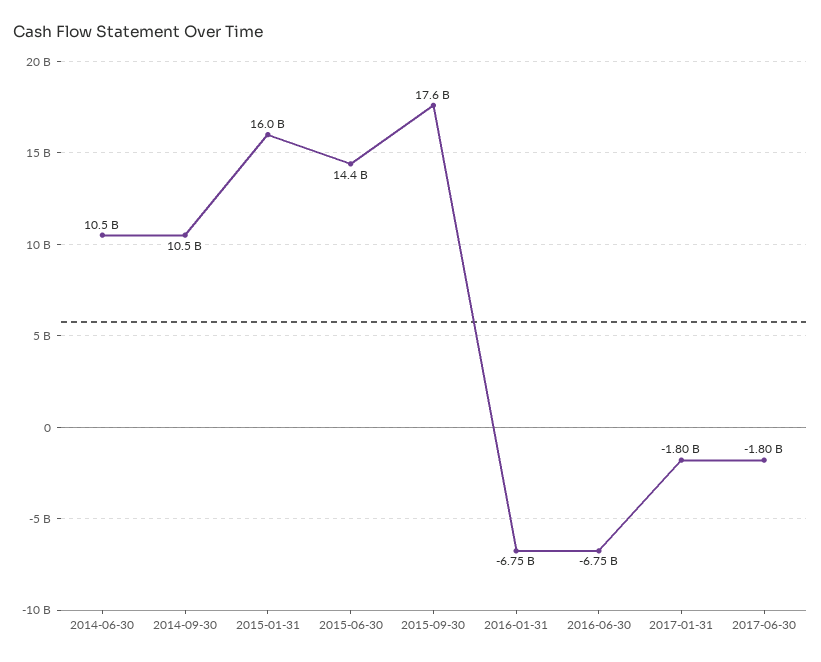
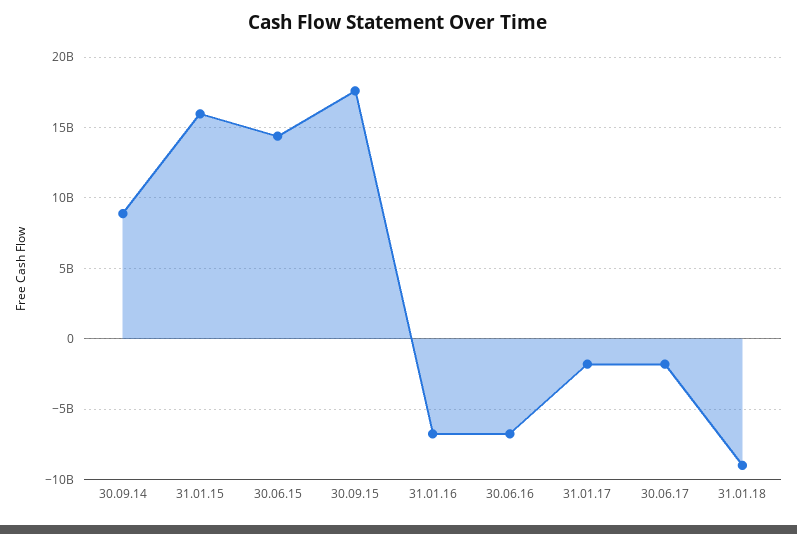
2014-06-30: 10500000000 -> none
2014-09-30: 10500000000 -> 9000000000
31.01.18: none -> -9000000000

